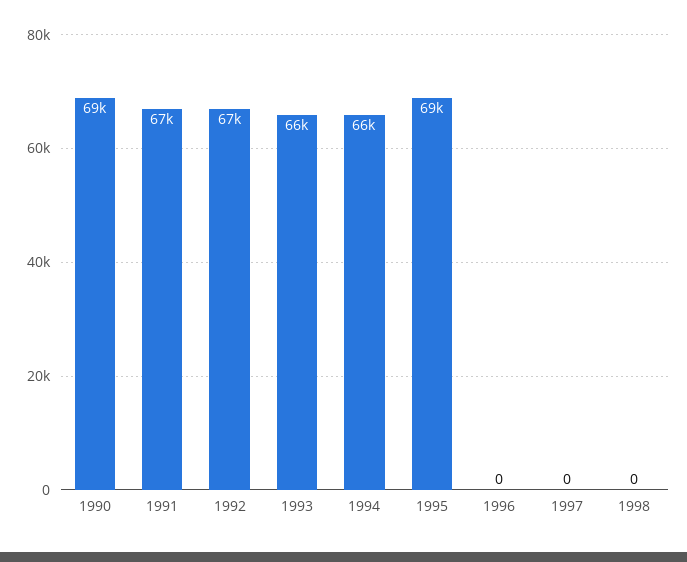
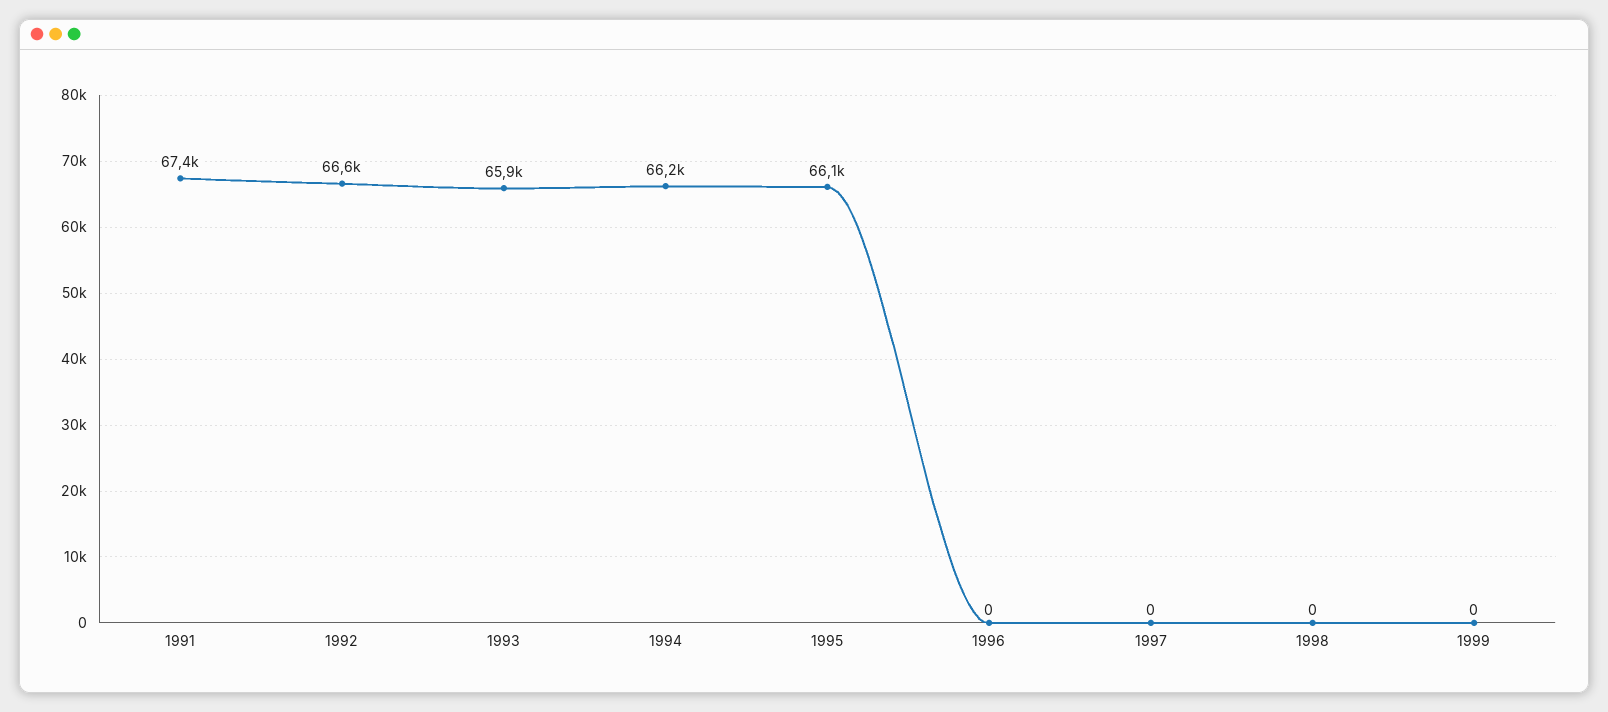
1990: 69000 -> none
1995: 69000 -> 66100
1999: none -> 0

